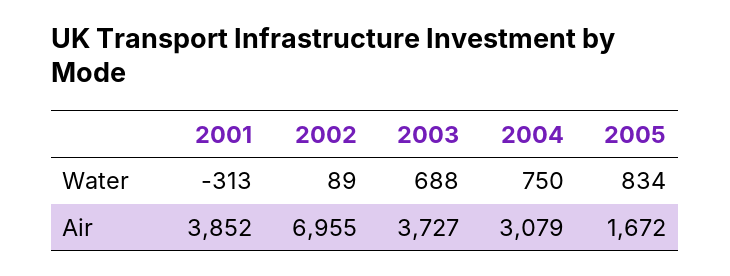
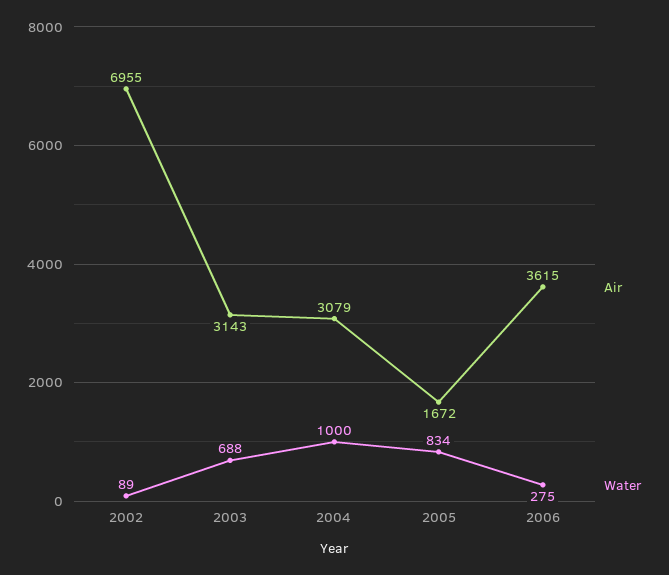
Water, 2001: -313 -> none
Water, 2004: 750 -> 1000
Air, 2001: 3852 -> none
Air, 2003: 3727 -> 3143
Air, 2006: none -> 3615
Water, 2006: none -> 275

